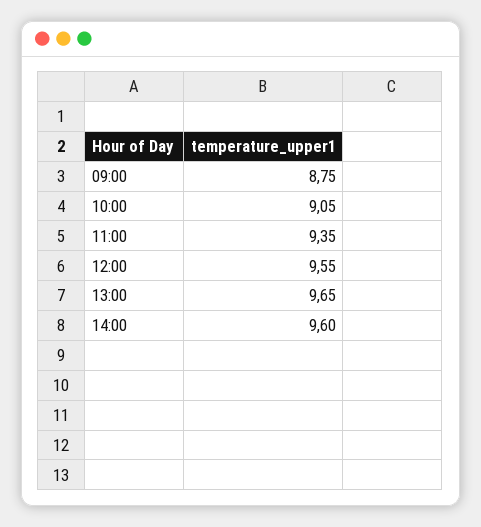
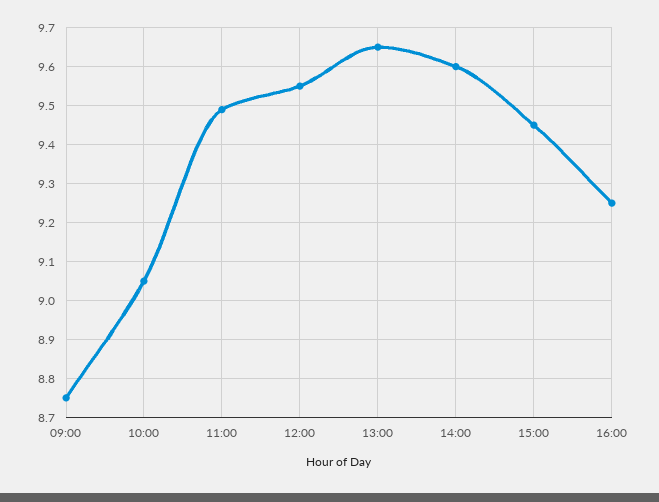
11:00: 9.35 -> 9.5
15:00: none -> 9.45
16:00: none -> 9.25

